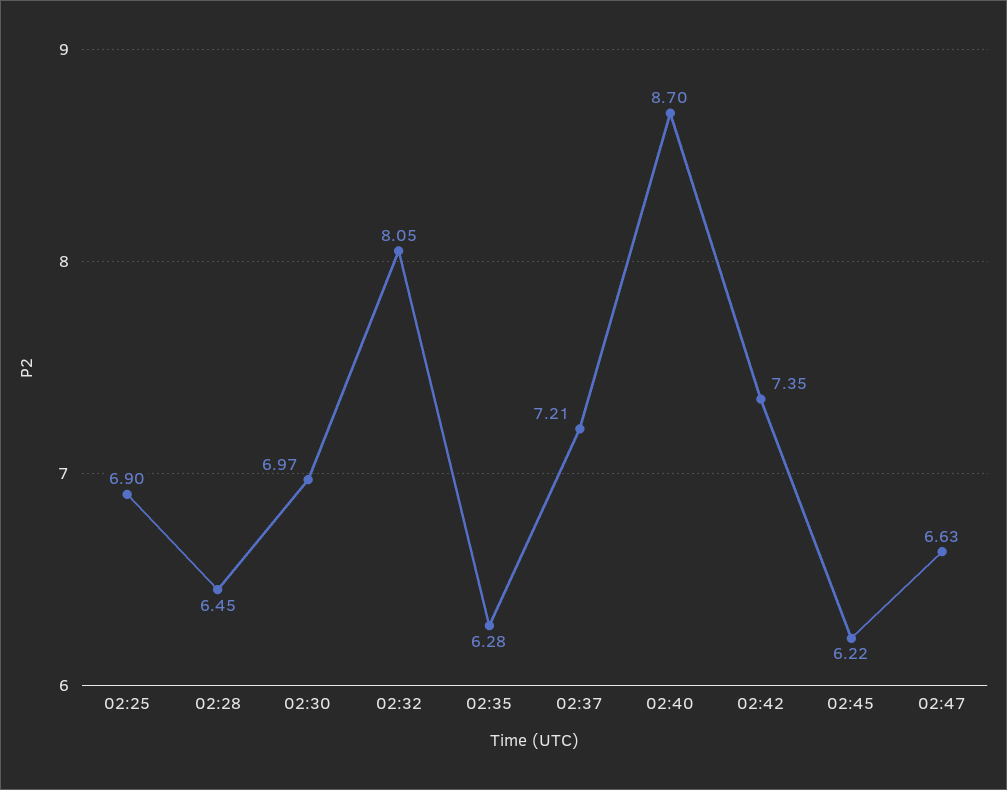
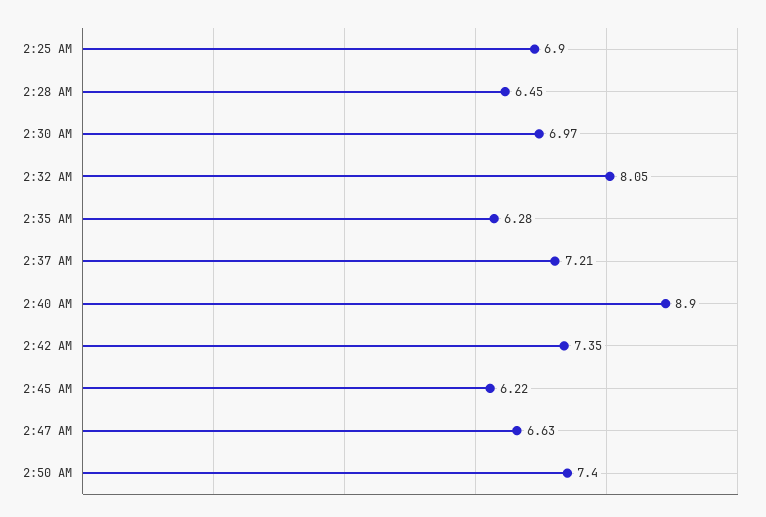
02:40: 8.7 -> 8.9
2:50 AM: none -> 7.4

